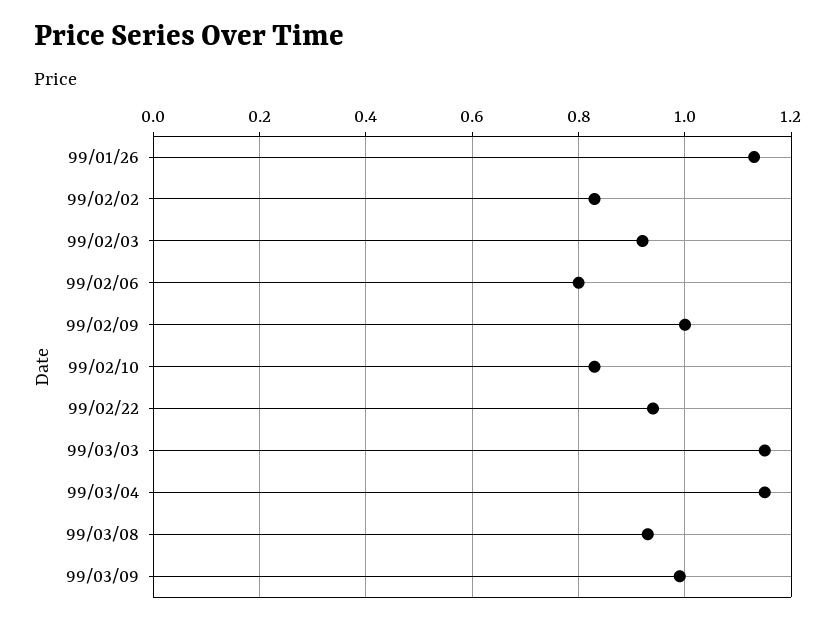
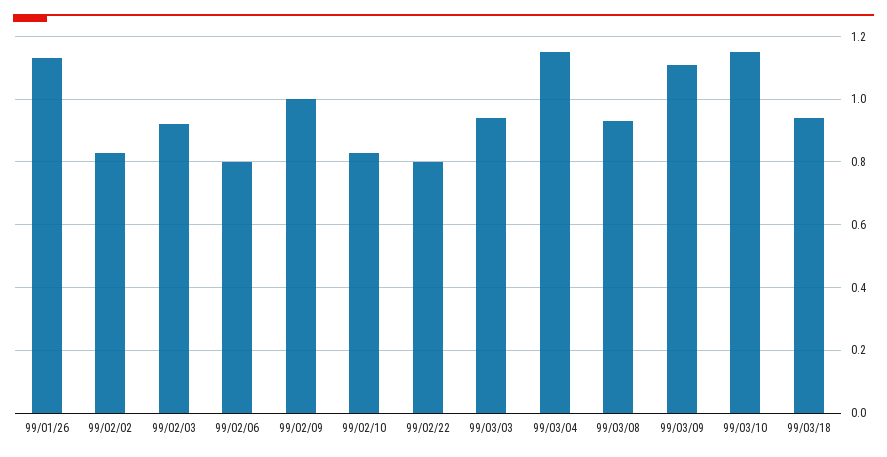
99/02/22: 0.95 -> 0.8
99/03/03: 1.15 -> 0.95
99/03/09: 1 -> 1.1
99/03/10: none -> 1.15
99/03/18: none -> 0.95

